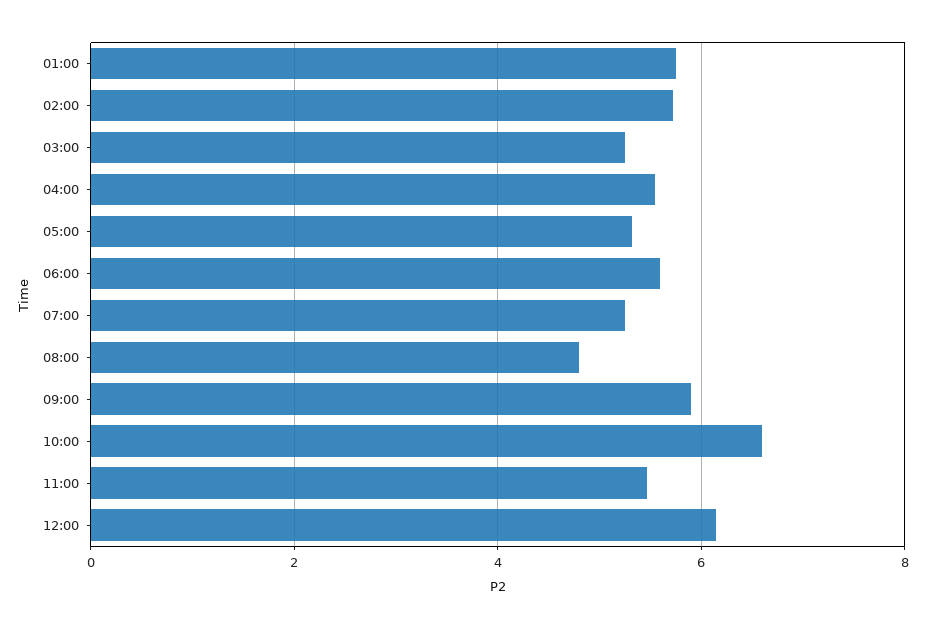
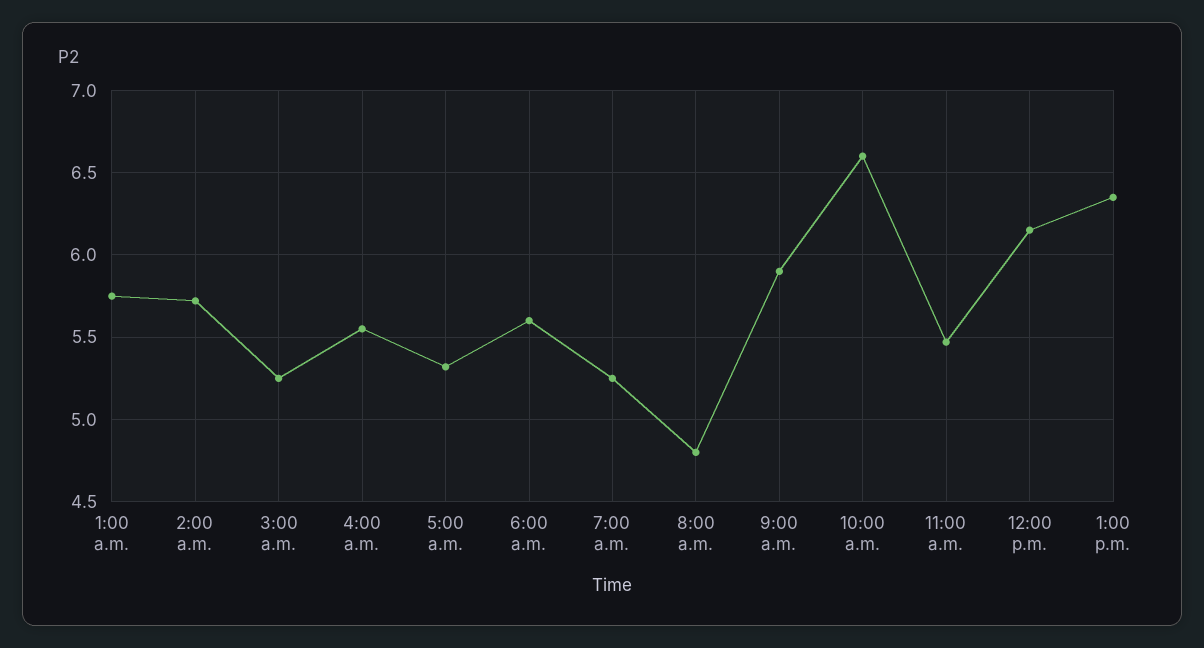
1:00 p.m.: none -> 6.35

